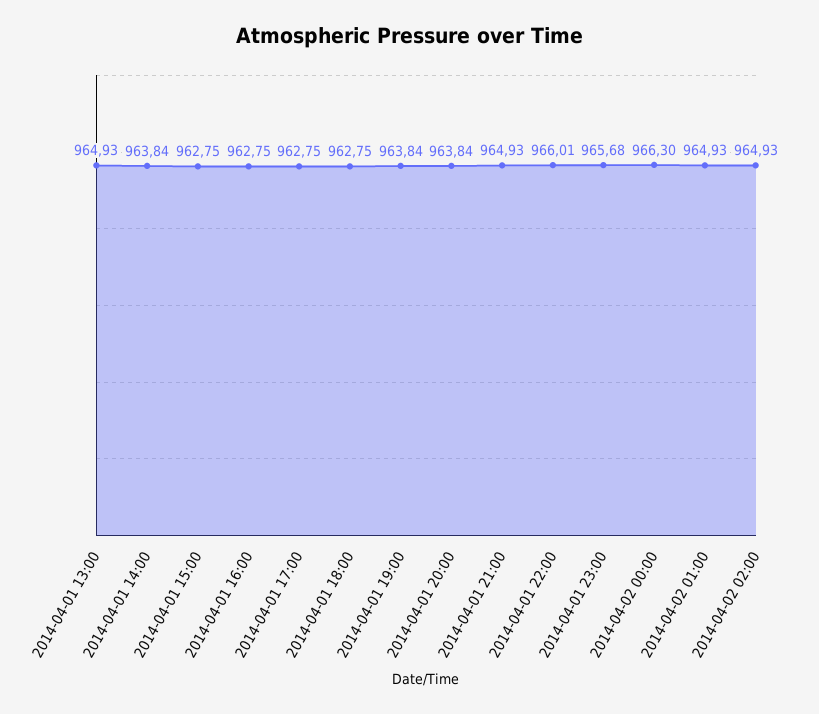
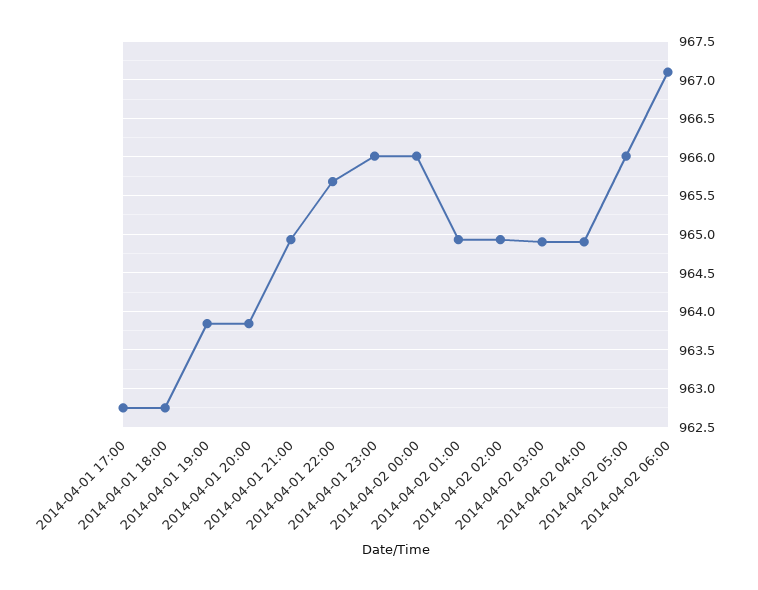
2014-04-01 13:00: 964.93 -> none
2014-04-01 14:00: 963.84 -> none
2014-04-01 15:00: 962.75 -> none
2014-04-01 16:00: 962.75 -> none
2014-04-01 22:00: 966.01 -> 965.7
2014-04-01 23:00: 965.68 -> 966
2014-04-02 00:00: 966.3 -> 966
2014-04-02 03:00: none -> 964.9
2014-04-02 04:00: none -> 964.9
2014-04-02 05:00: none -> 966
2014-04-02 06:00: none -> 967.1

